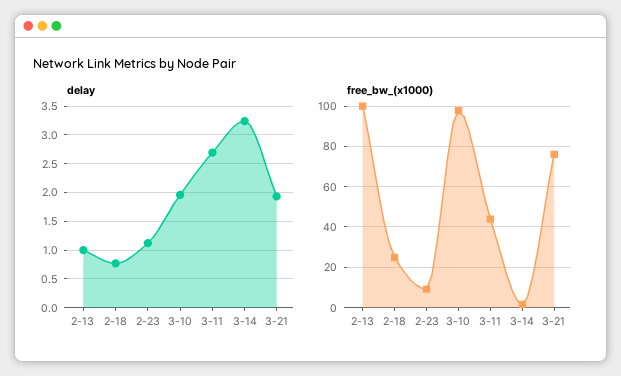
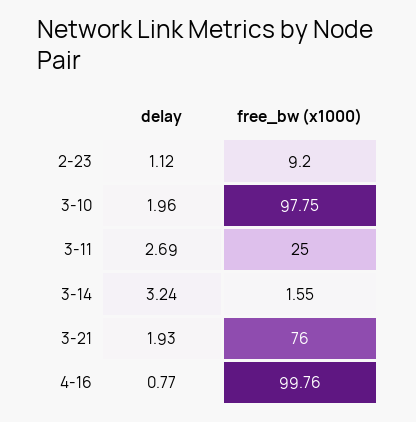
delay, 2-13: 1 -> none
delay, 2-18: 0.75 -> none
free_bw_(x1000), 2-13: 100 -> none
free_bw_(x1000), 2-18: 25 -> none
free_bw_(x1000), 3-11: 45 -> 25
delay, 4-16: none -> 0.77
free_bw_(x1000), 4-16: none -> 99.76

